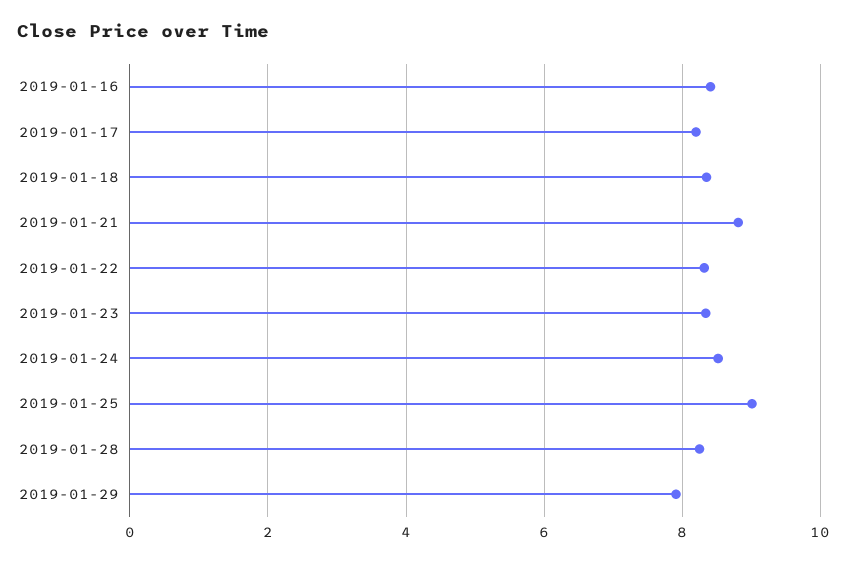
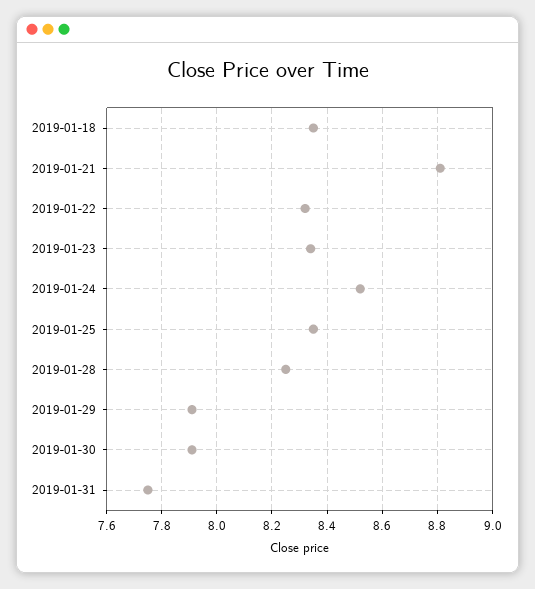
2019-01-16: 8.4 -> none
2019-01-17: 8.2 -> none
2019-01-25: 9 -> 8.35
2019-01-30: none -> 7.9
2019-01-31: none -> 7.75

